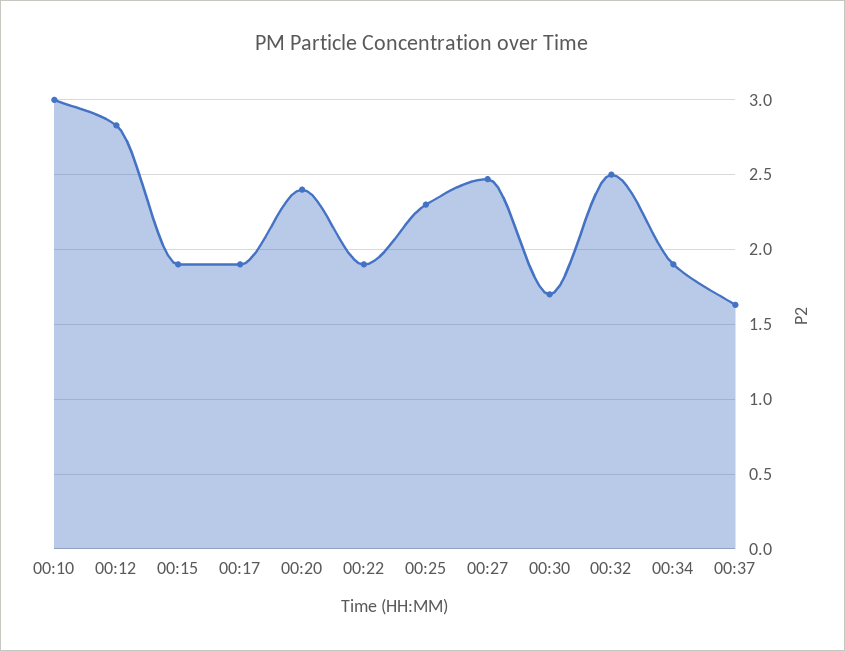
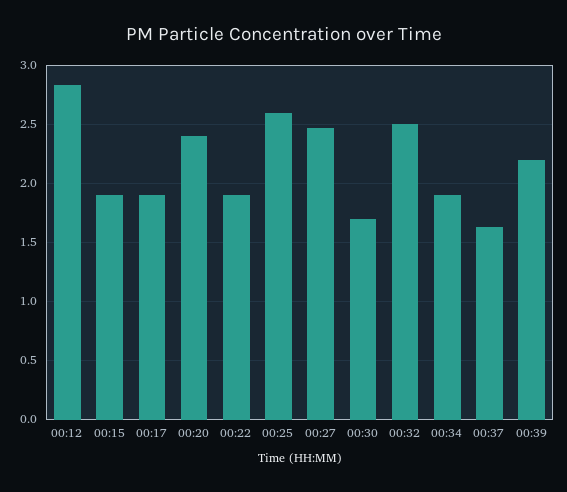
00:10: 3 -> none
00:25: 2.3 -> 2.6
00:39: none -> 2.2

